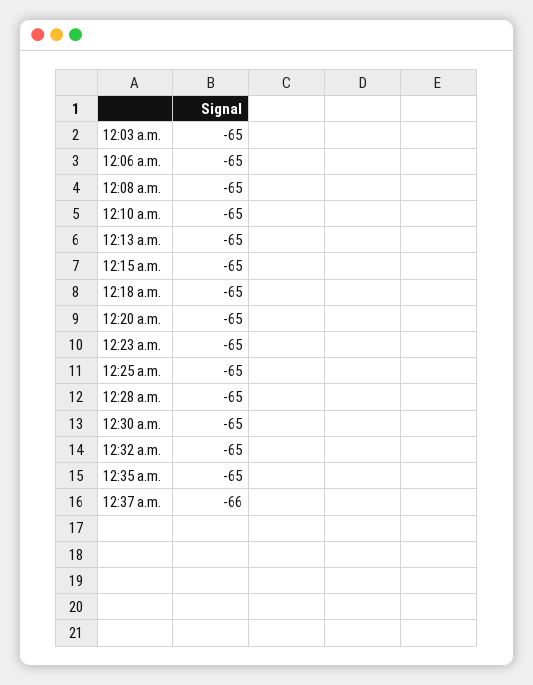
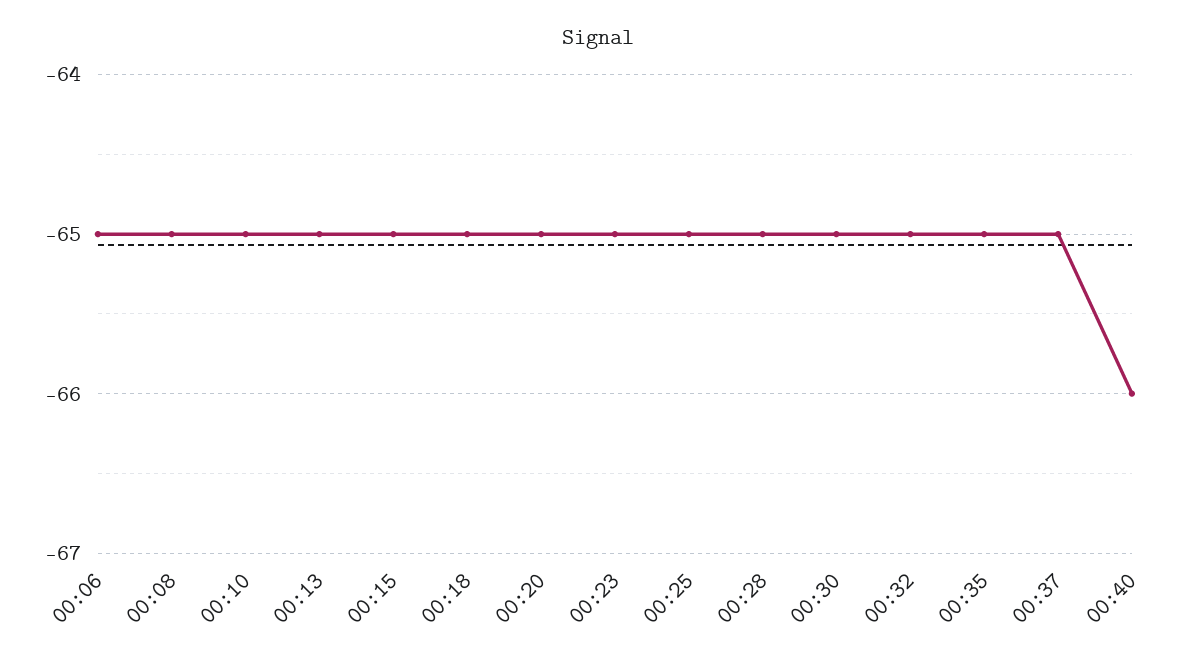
12:03 a.m.: -65 -> none
12:37 a.m.: -66 -> -65
00:40: none -> -66

